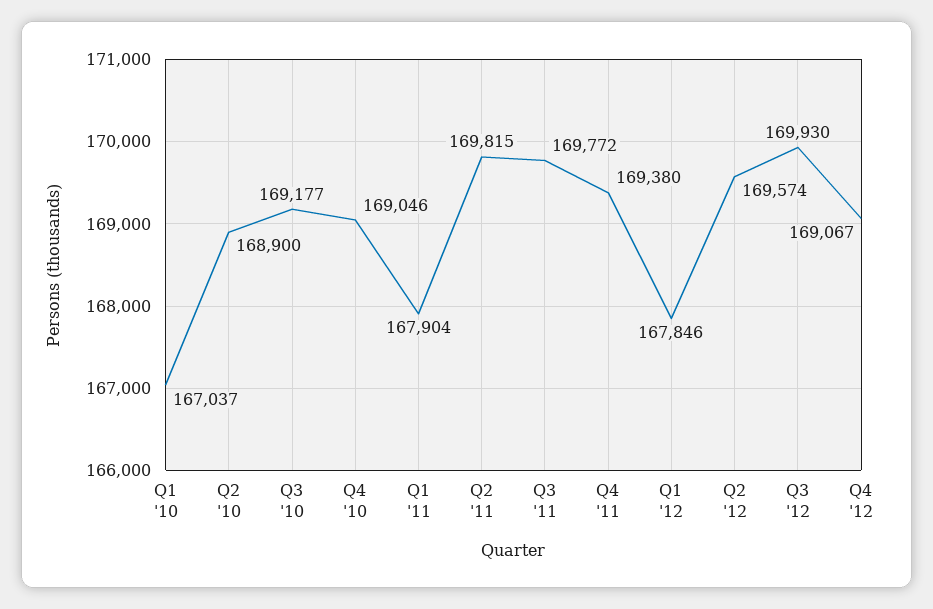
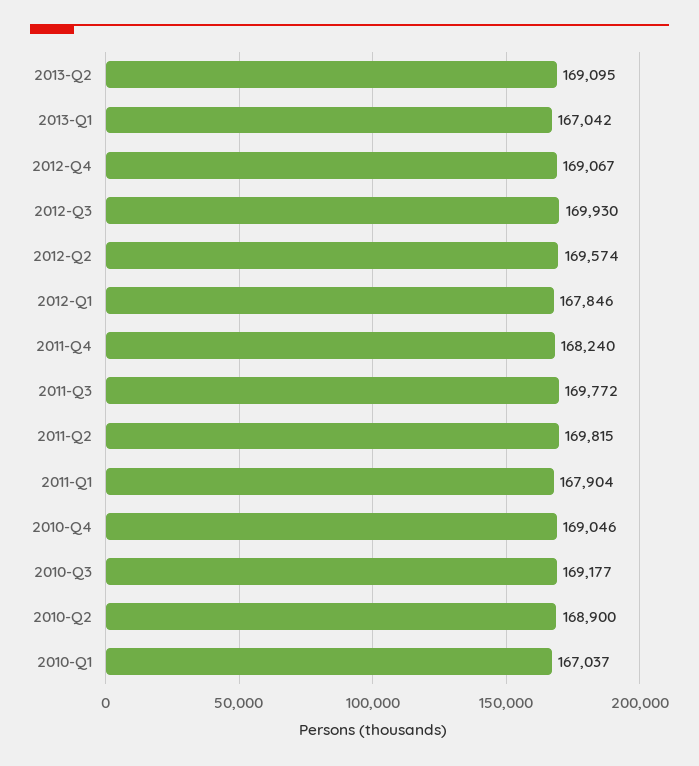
Q4 '11: 169380 -> 168240
2013-Q2: none -> 169095
2013-Q1: none -> 167042

